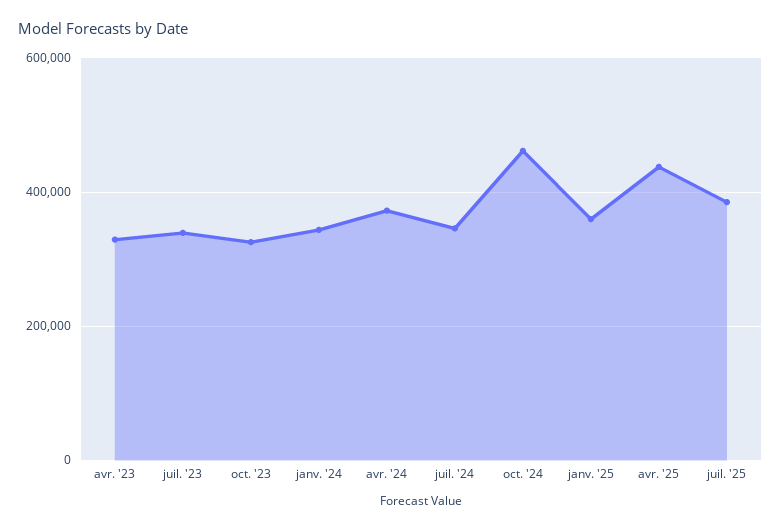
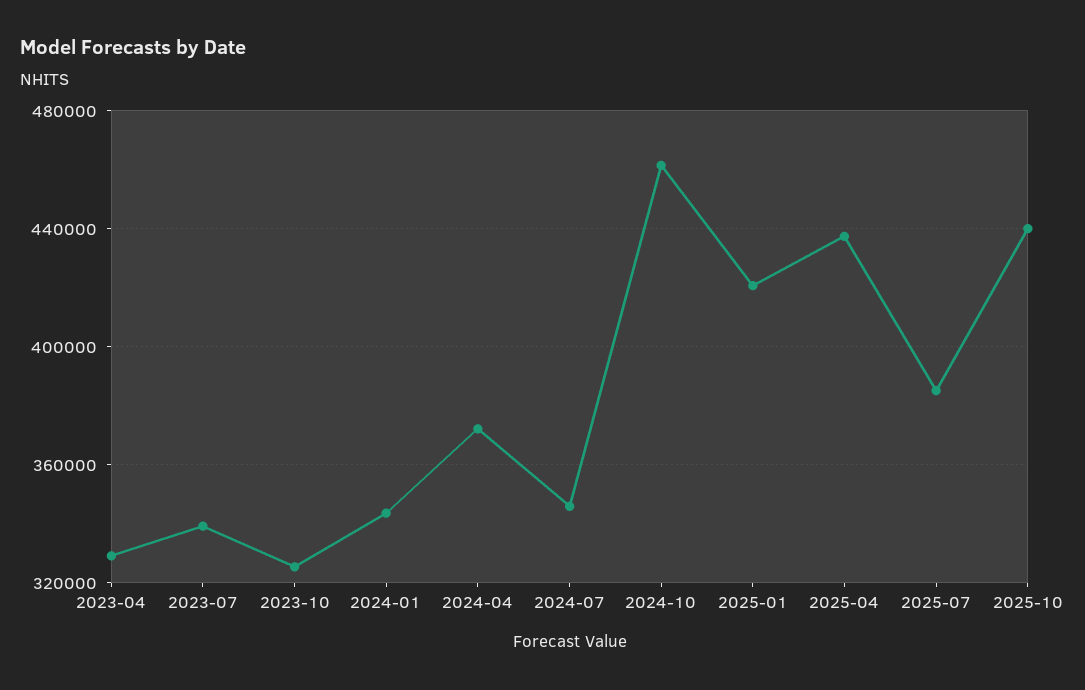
janv. '25: 360000 -> 420000
2025-10: none -> 440000

